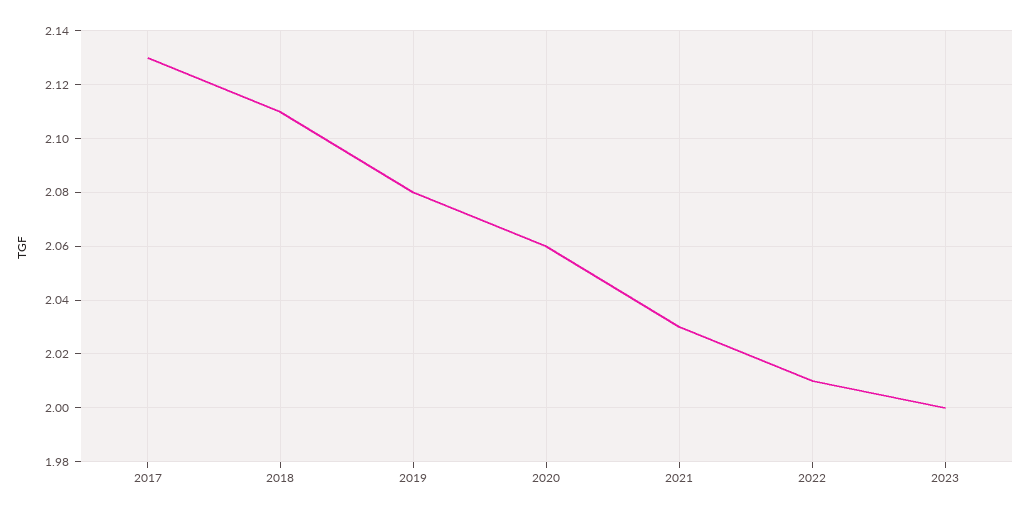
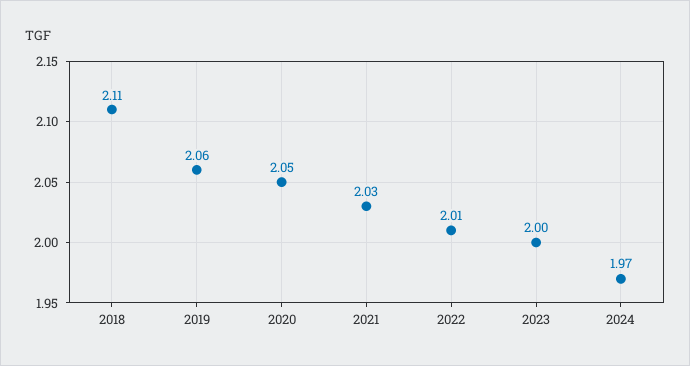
2017: 2.13 -> none
2019: 2.08 -> 2.06
2020: 2.06 -> 2.05
2024: none -> 1.97

